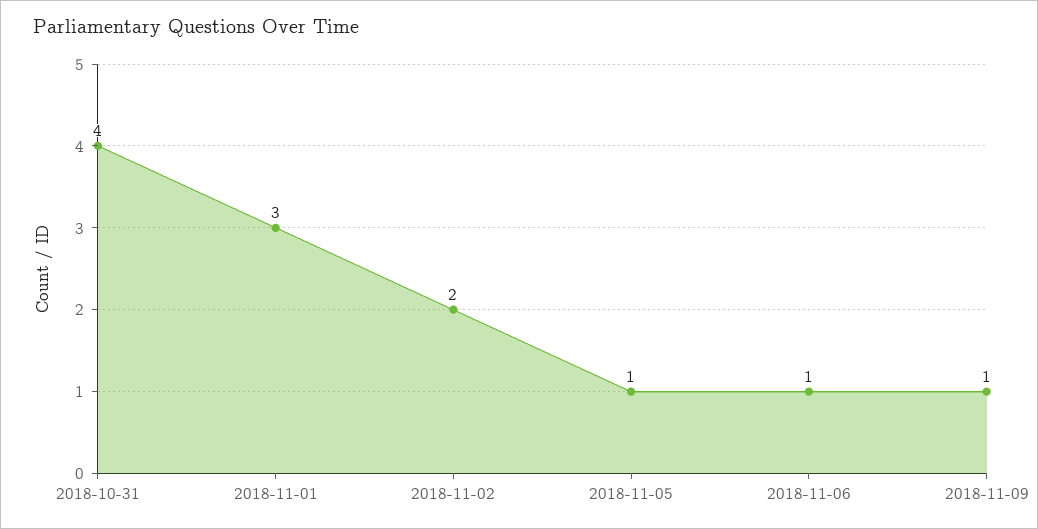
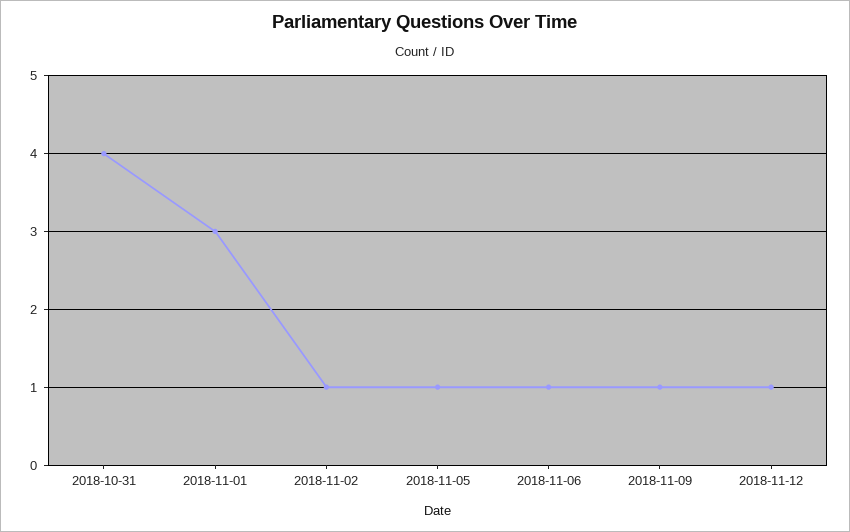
2018-11-02: 2 -> 1
2018-11-12: none -> 1

